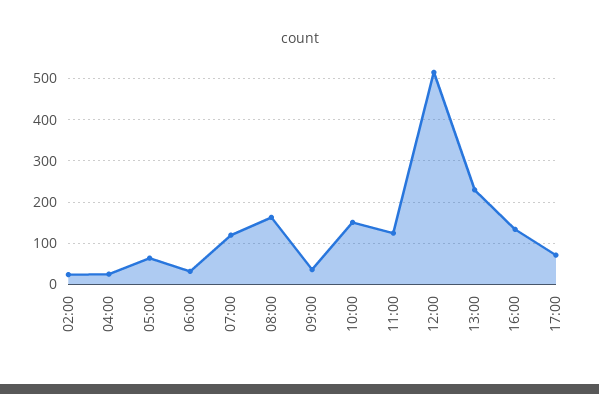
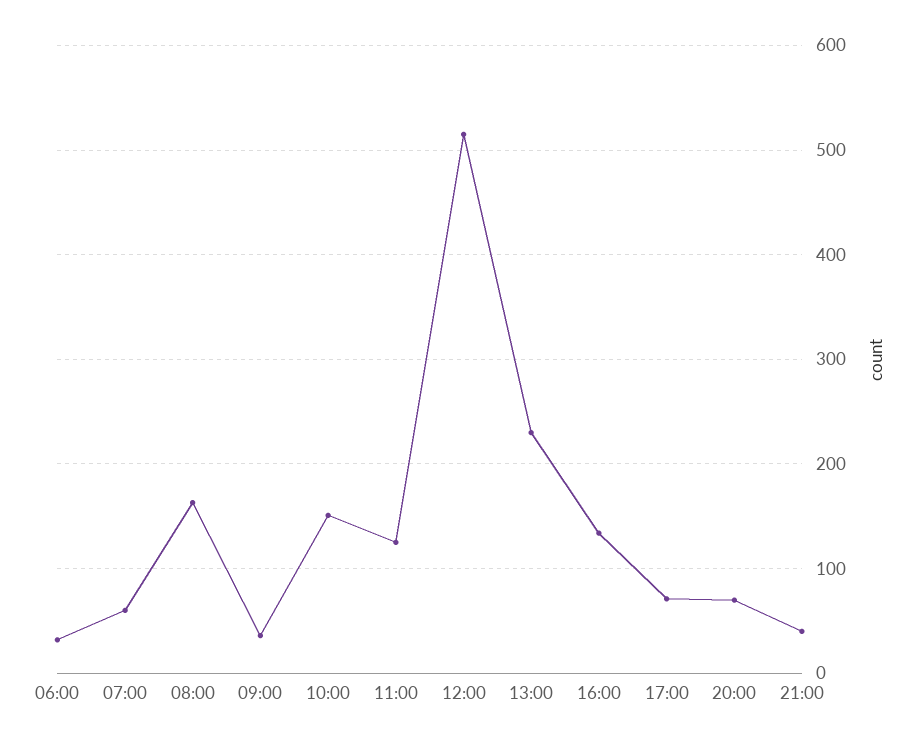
02:00: 20 -> none
04:00: 20 -> none
05:00: 60 -> none
07:00: 120 -> 60
20:00: none -> 70
21:00: none -> 40

